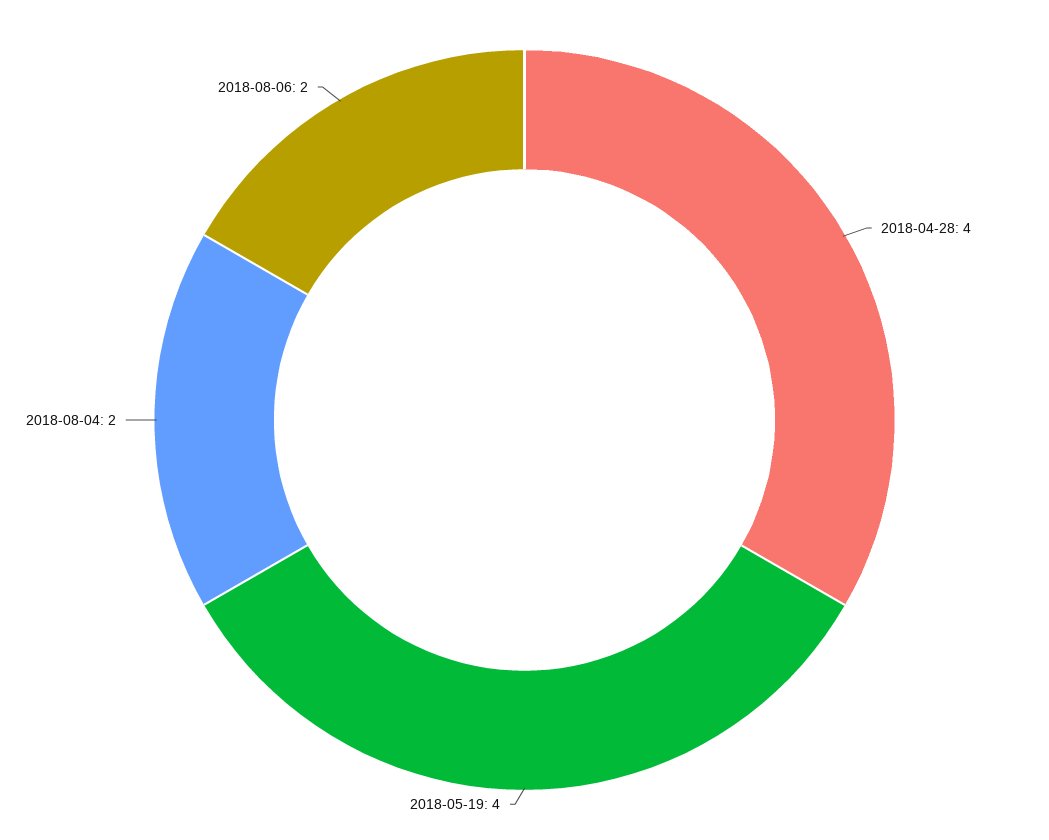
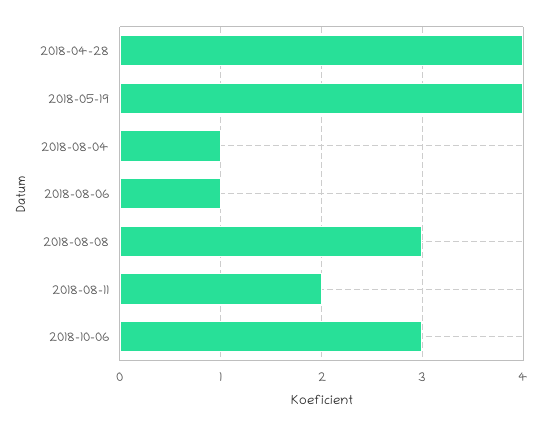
2018-08-04: 2 -> 1
2018-08-06: 2 -> 1
2018-08-08: none -> 3
2018-08-11: none -> 2
2018-10-06: none -> 3

